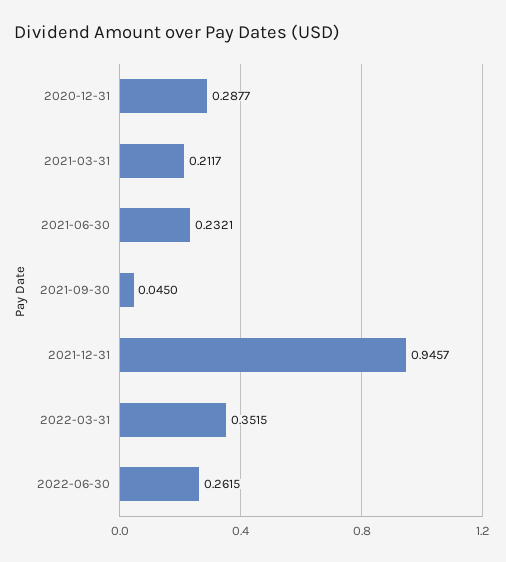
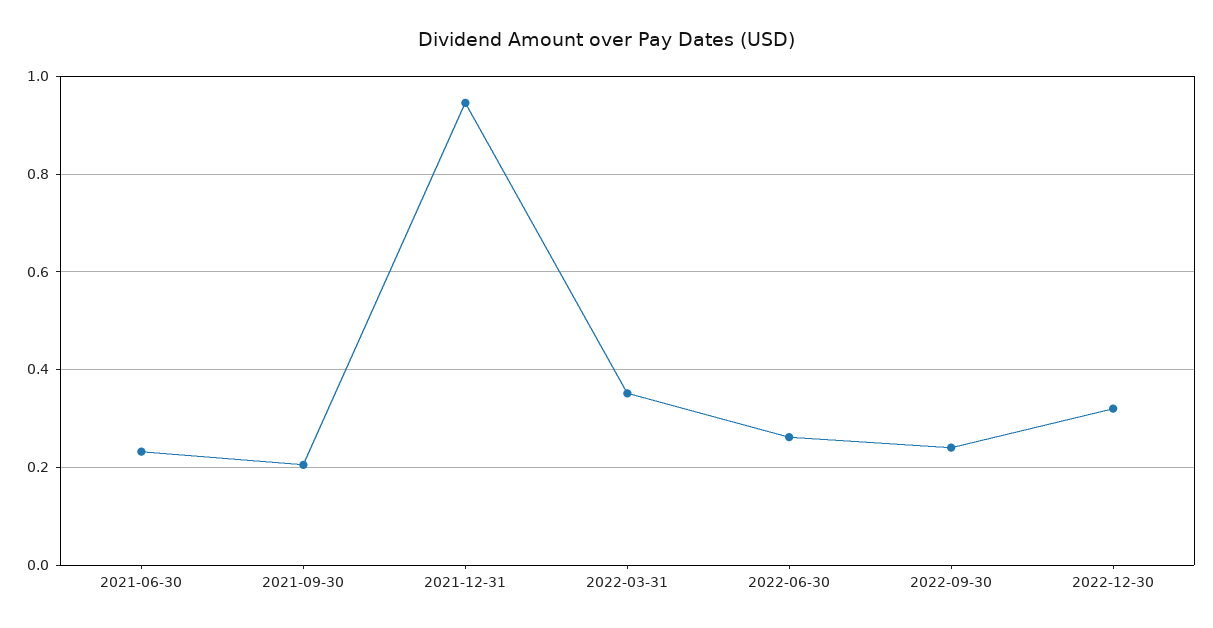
2020-12-31: 0.2877 -> none
2021-03-31: 0.2117 -> none
2021-09-30: 0.045 -> 0.2
2022-09-30: none -> 0.24
2022-12-30: none -> 0.32

